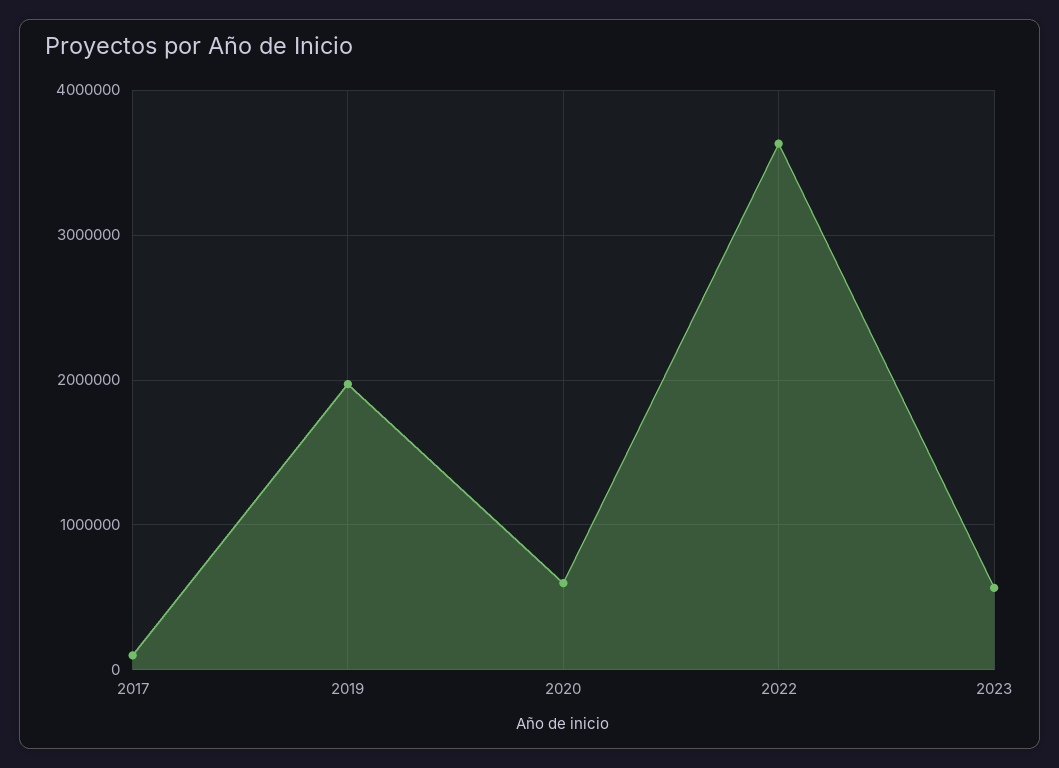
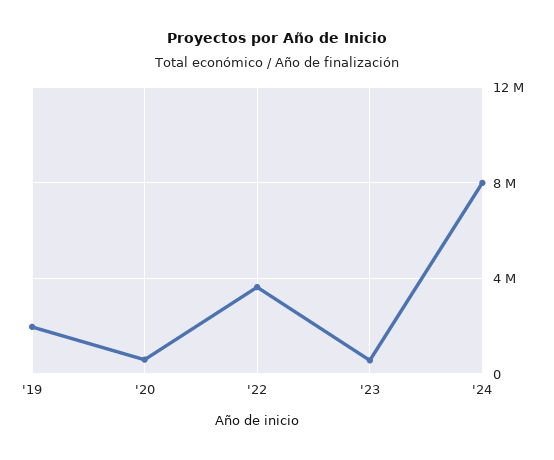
2017: 100000 -> none
'24: none -> 8000000

